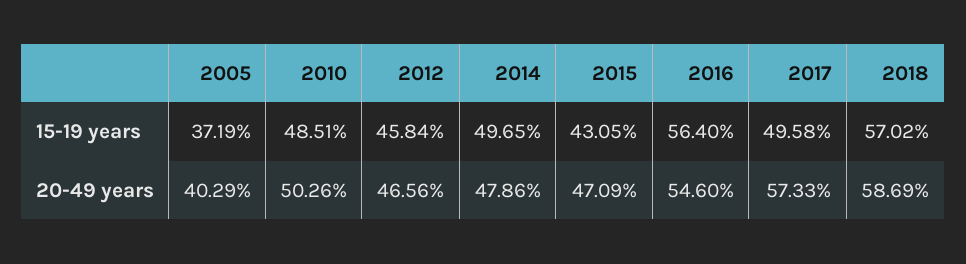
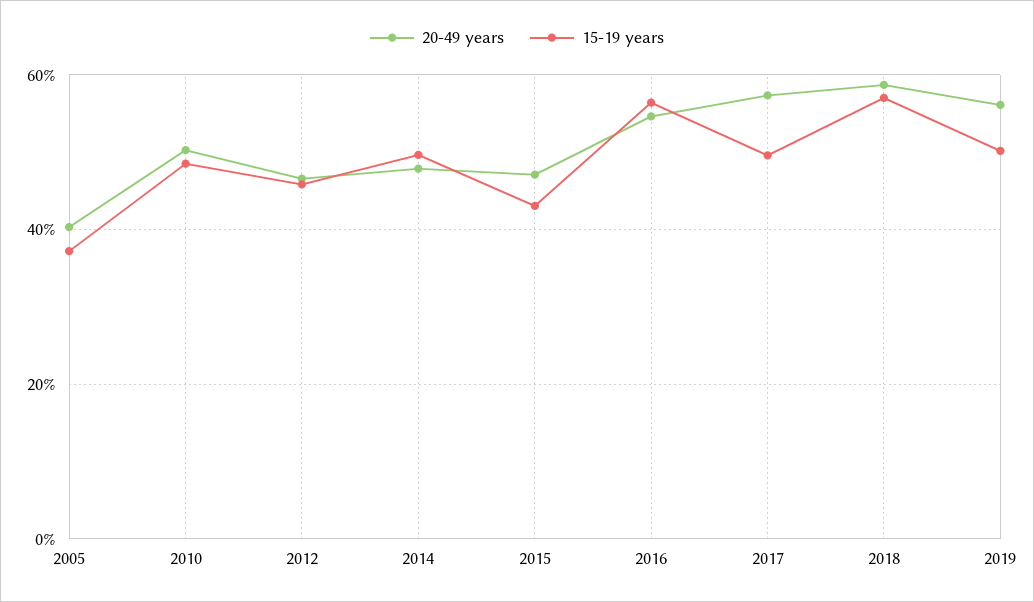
20-49 years, 2019: none -> 56
15-19 years, 2019: none -> 50

